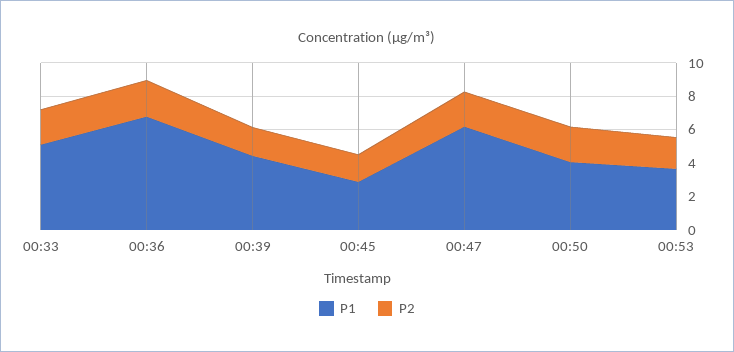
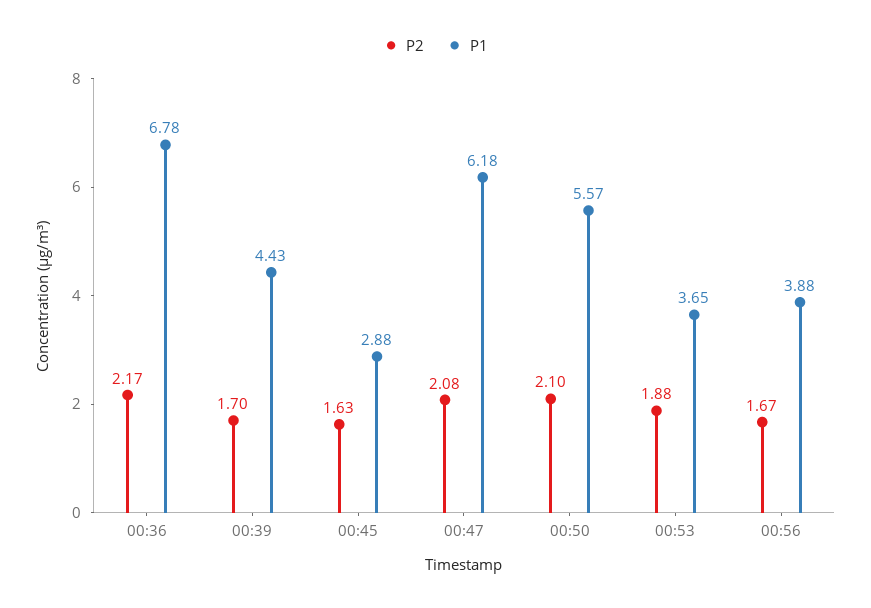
P1, 00:33: 5 -> none
P2, 00:33: 2 -> none
P1, 00:50: 4 -> 5.57
P2, 00:56: none -> 1.67
P1, 00:56: none -> 3.88

